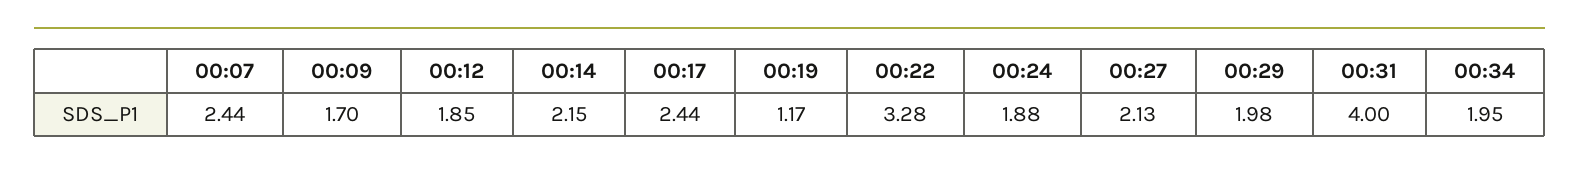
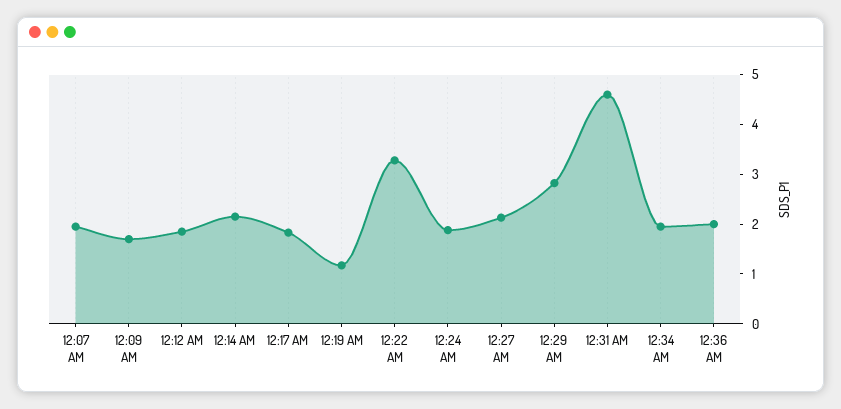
00:07: 2.44 -> 2
00:17: 2.44 -> 1.8
00:29: 1.98 -> 2.8
00:31: 4 -> 4.6
12:36 AM: none -> 2

